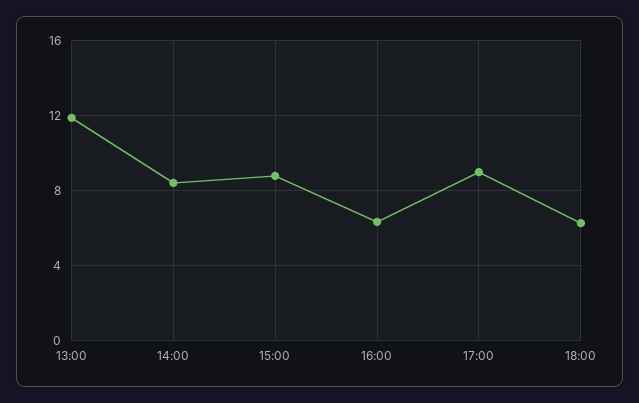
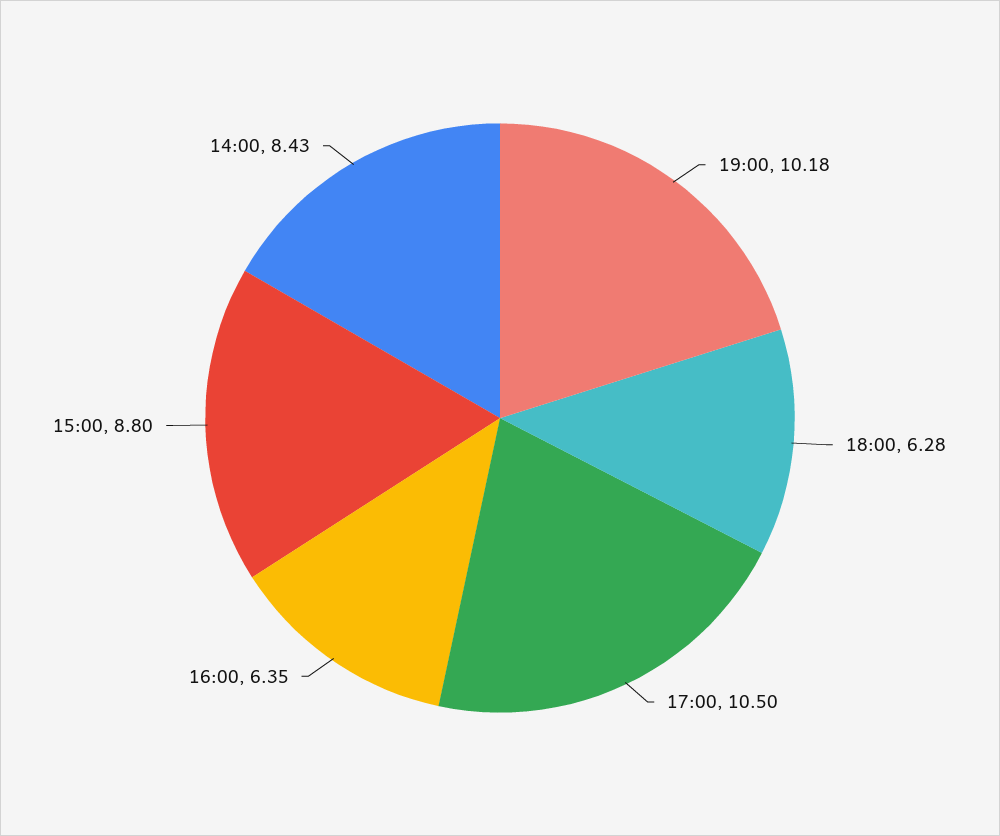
13:00: 12 -> none
17:00: 9 -> 10.5
19:00: none -> 10.18

